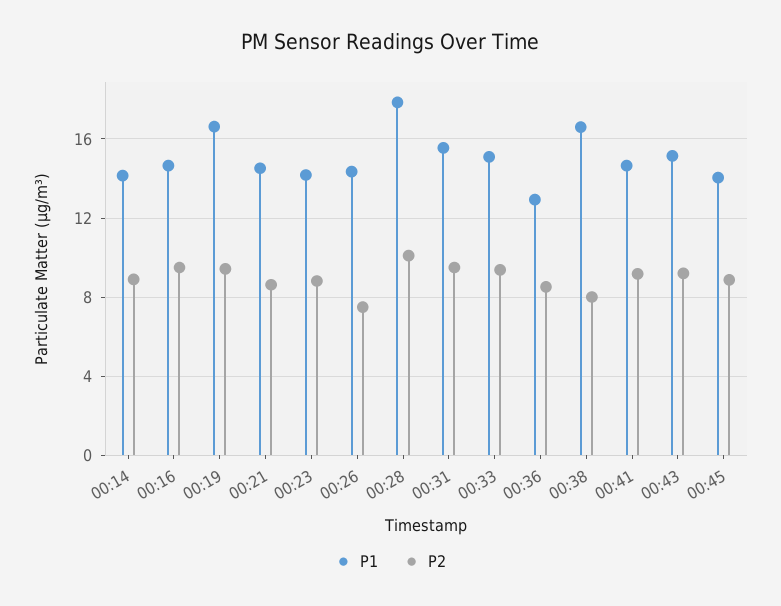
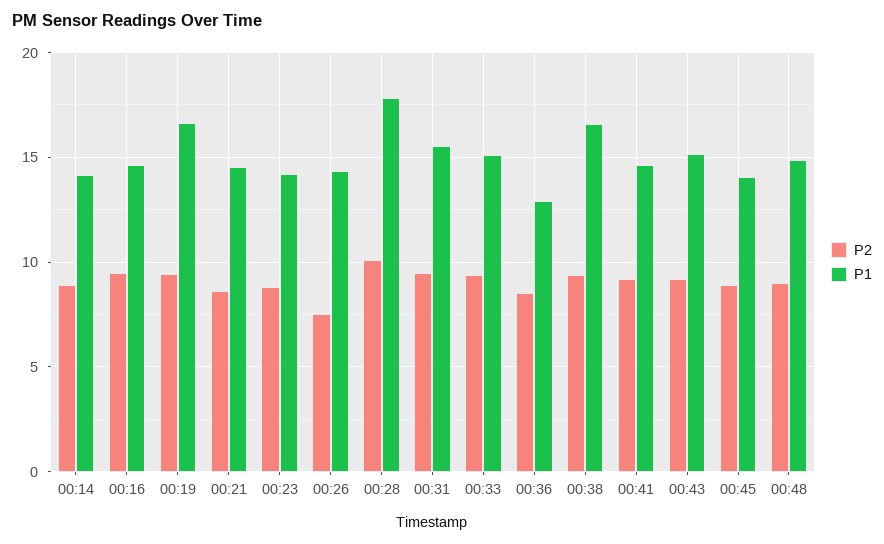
P2, 00:38: 8 -> 9.5
P2, 00:48: none -> 9
P1, 00:48: none -> 15

